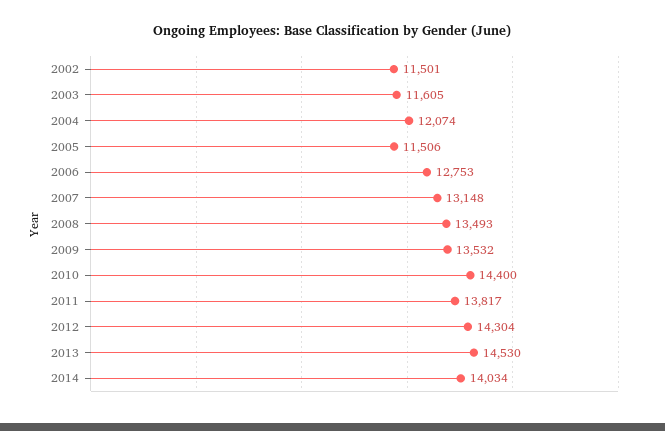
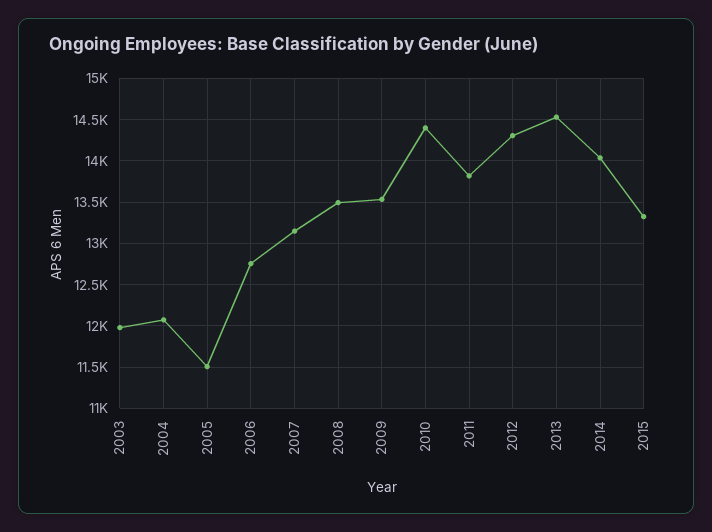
2002: 11501 -> none
2003: 11605 -> 12000
2015: none -> 13300

